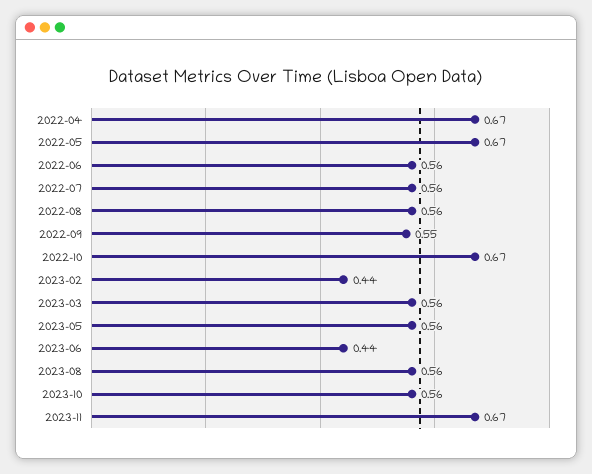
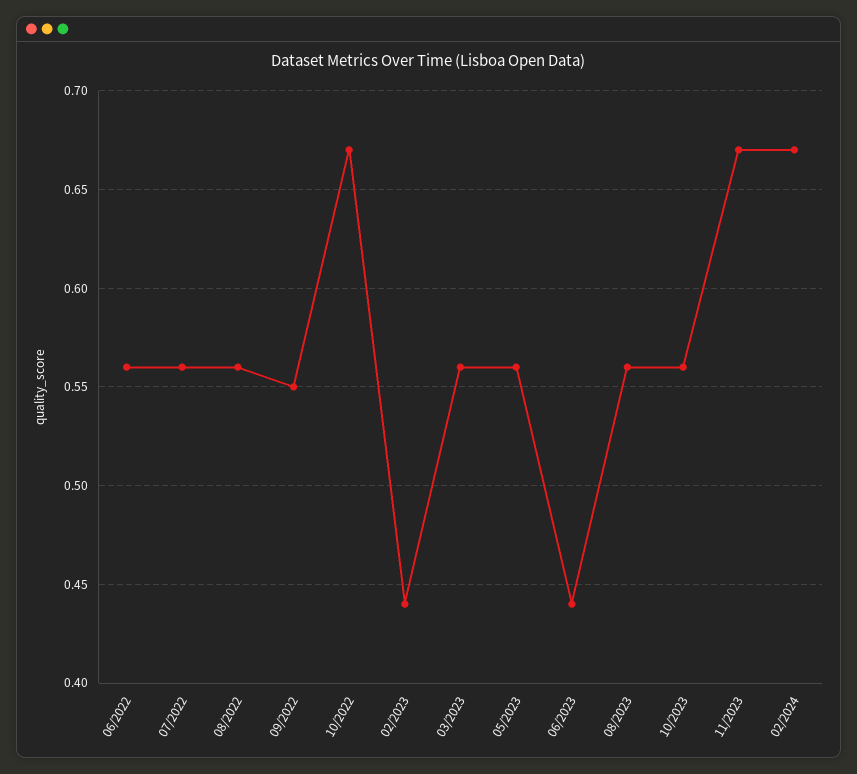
2022-04: 0.67 -> none
2022-05: 0.67 -> none
02/2024: none -> 0.67

